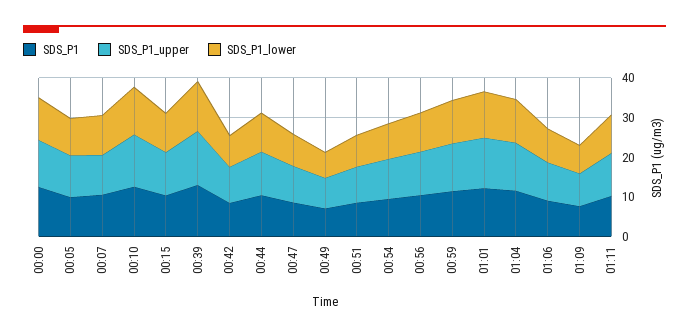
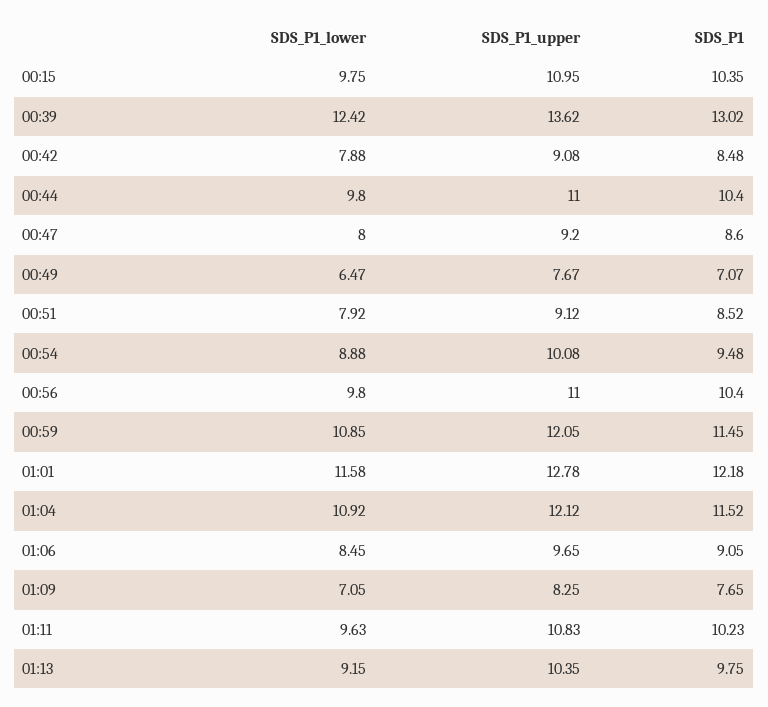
SDS_P1, 00:00: 12.5 -> none
SDS_P1_upper, 00:00: 12.5 -> none
SDS_P1_lower, 00:00: 10 -> none
SDS_P1, 00:05: 10 -> none
SDS_P1_upper, 00:05: 10 -> none
SDS_P1_lower, 00:05: 10 -> none
SDS_P1, 00:07: 10 -> none
SDS_P1_upper, 00:07: 10 -> none
SDS_P1_lower, 00:07: 10 -> none
SDS_P1, 00:10: 12.5 -> none
SDS_P1_upper, 00:10: 12.5 -> none
SDS_P1_lower, 00:10: 12.5 -> none
SDS_P1_lower, 01:13: none -> 9.15
SDS_P1_upper, 01:13: none -> 10.35
SDS_P1, 01:13: none -> 9.75

